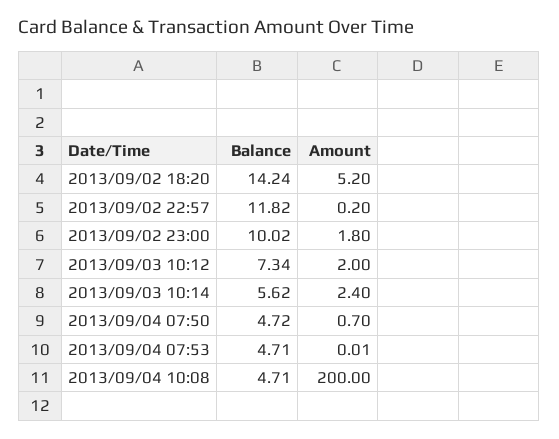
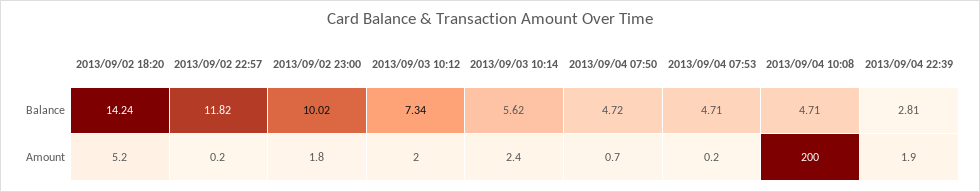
Amount, 2013/09/04 07:53: 0.01 -> 0.2
Balance, 2013/09/04 22:39: none -> 2.81
Amount, 2013/09/04 22:39: none -> 1.9

